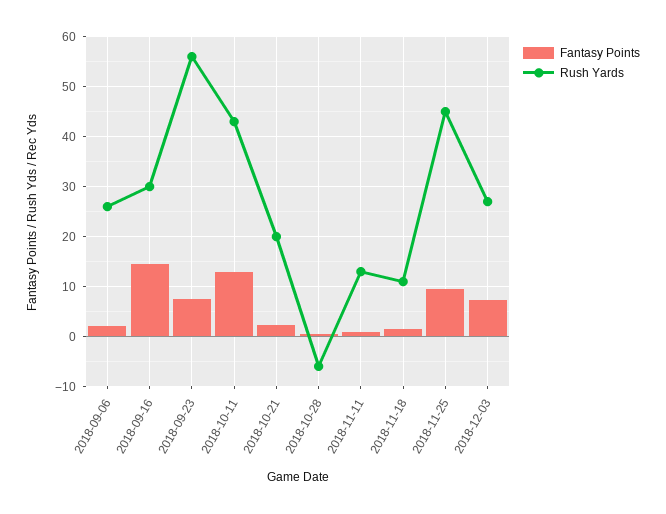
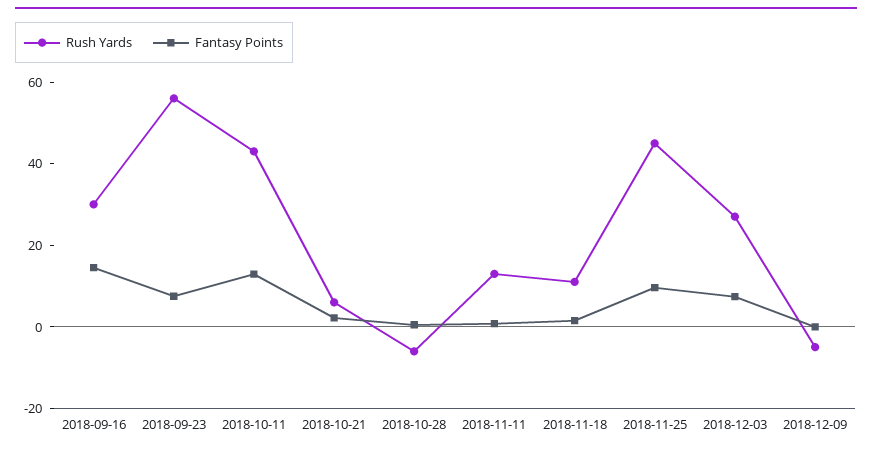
Fantasy Points, 2018-09-06: 2 -> none
Rush Yards, 2018-09-06: 26 -> none
Rush Yards, 2018-10-21: 20 -> 5
Rush Yards, 2018-12-09: none -> -5
Fantasy Points, 2018-12-09: none -> 0

